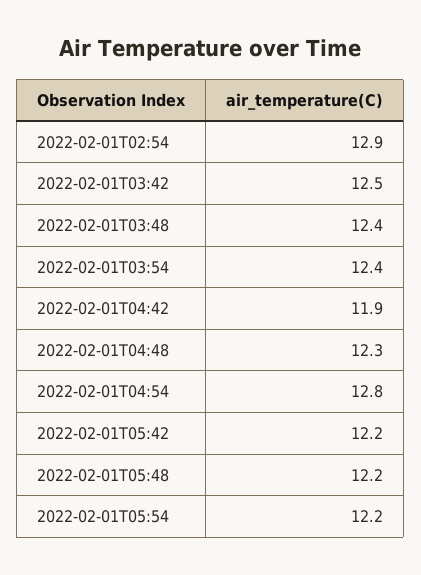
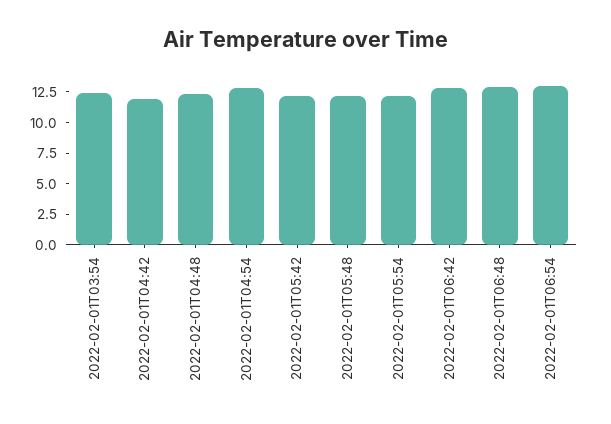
2022-02-01T02:54: 12.9 -> none
2022-02-01T03:42: 12.5 -> none
2022-02-01T03:48: 12.4 -> none
2022-02-01T06:42: none -> 12.5
2022-02-01T06:48: none -> 12.5
2022-02-01T06:54: none -> 12.5

